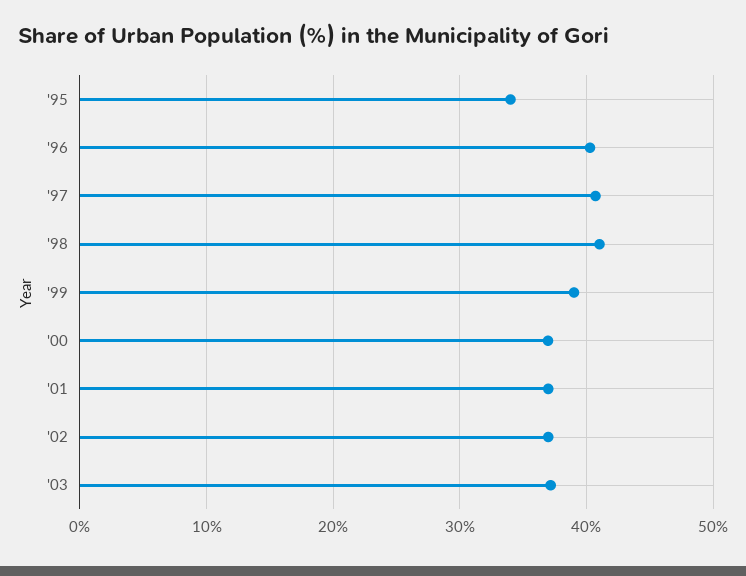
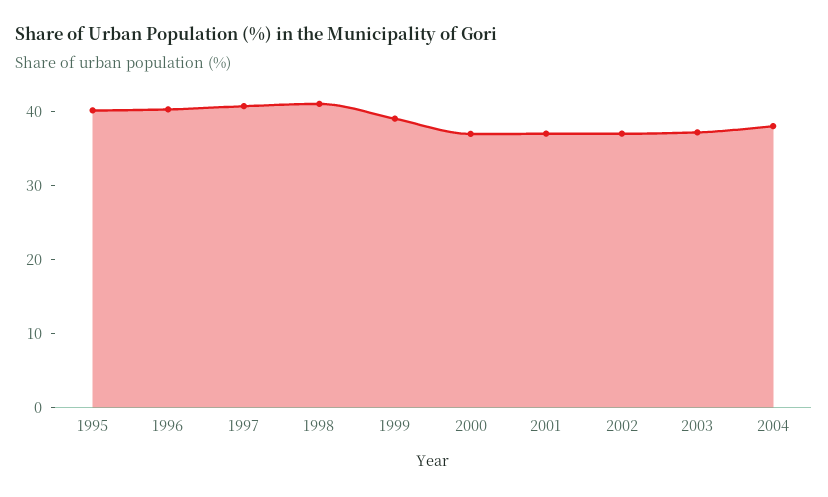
'95: 34 -> 40
2004: none -> 38

